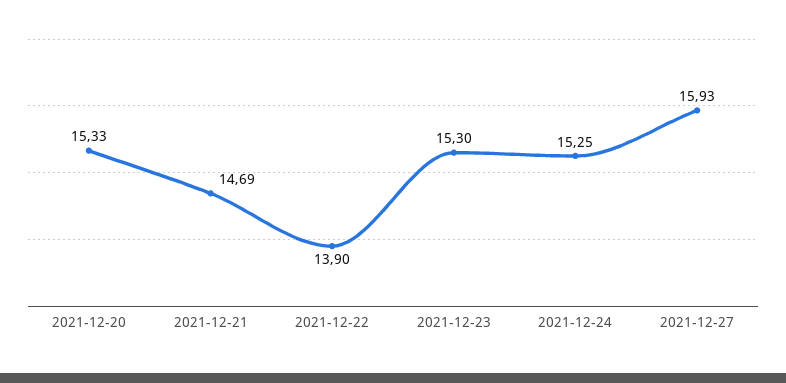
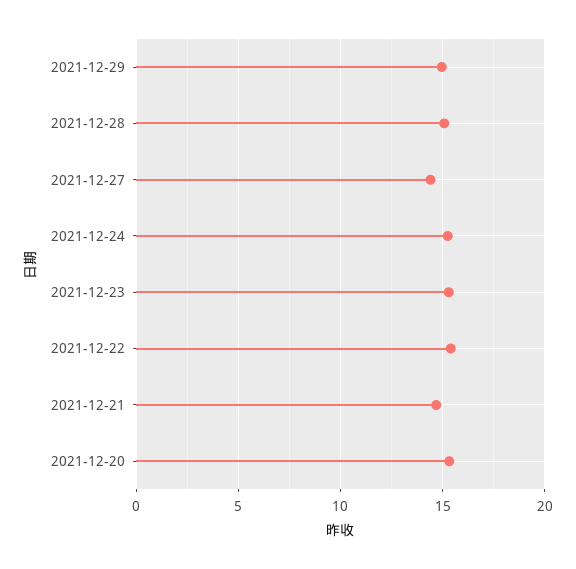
2021-12-22: 13.9 -> 15.5
2021-12-27: 15.93 -> 14.5
2021-12-29: none -> 15
2021-12-28: none -> 15

